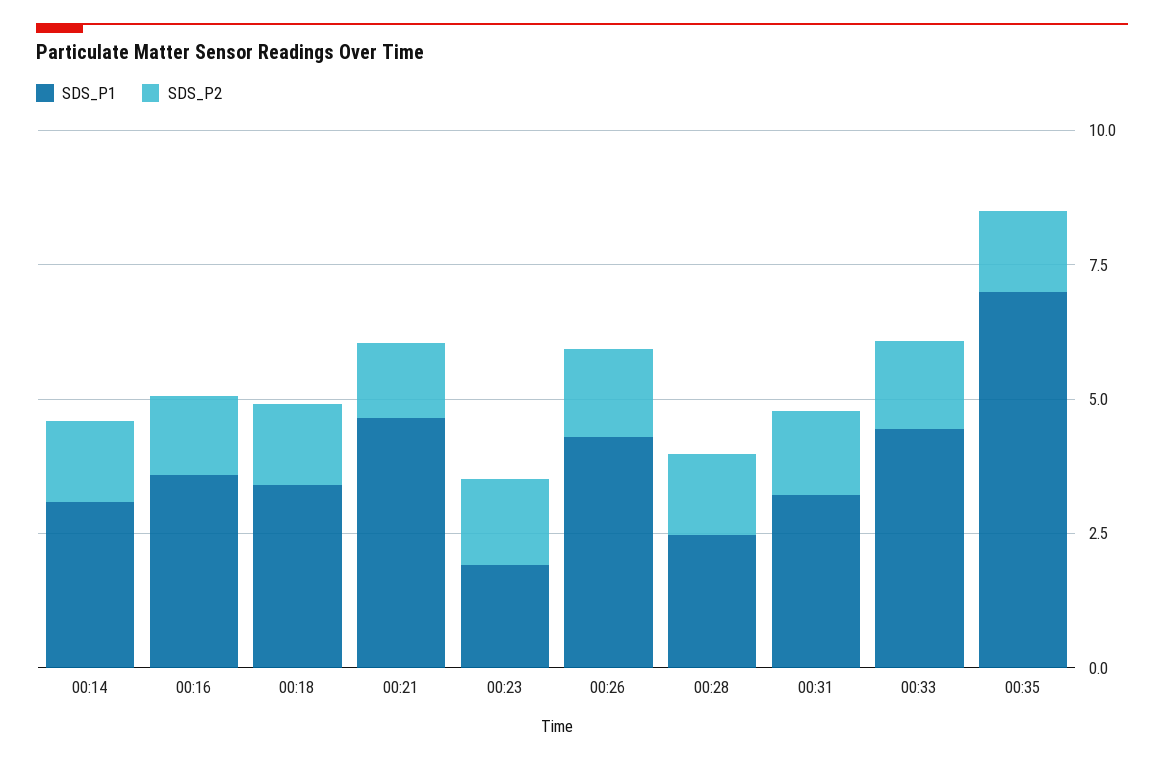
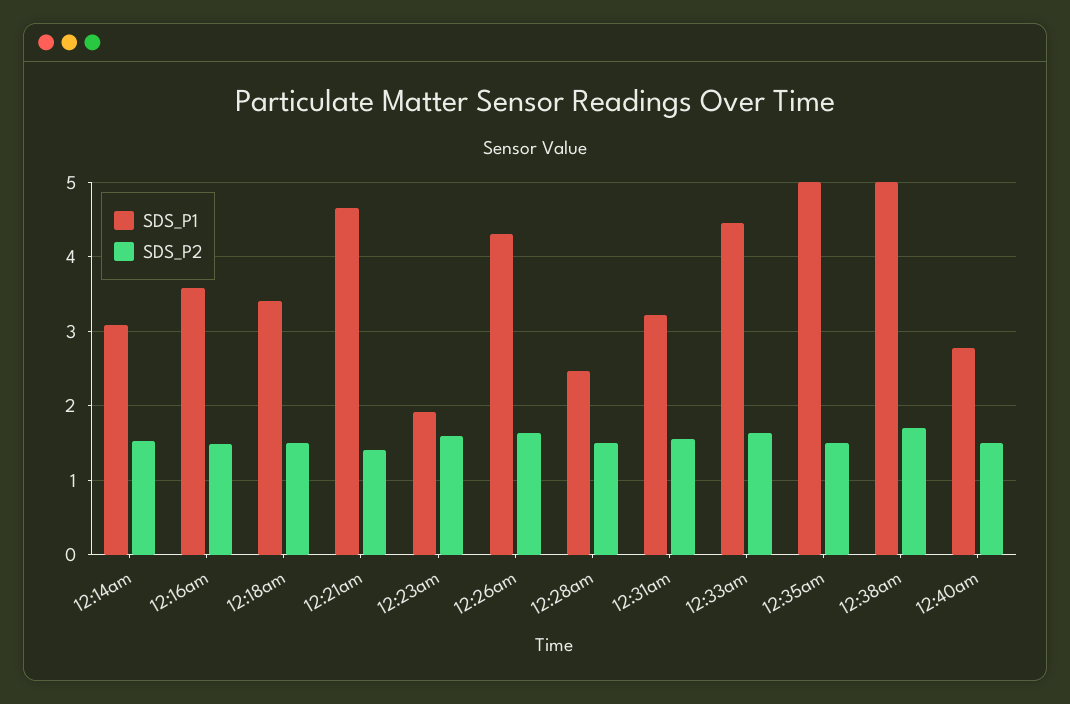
SDS_P1, 00:35: 7 -> 5
SDS_P1, 12:38am: none -> 5
SDS_P2, 12:38am: none -> 1.7
SDS_P1, 12:40am: none -> 2.8
SDS_P2, 12:40am: none -> 1.5

